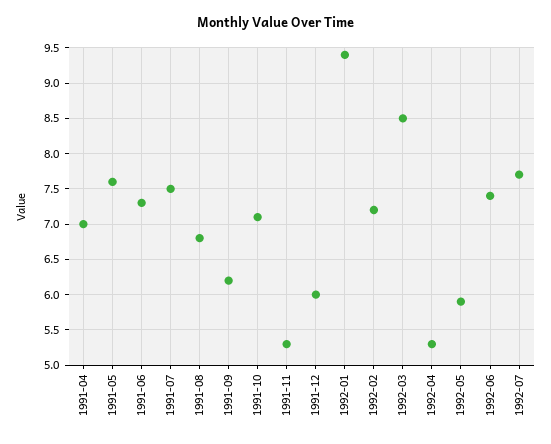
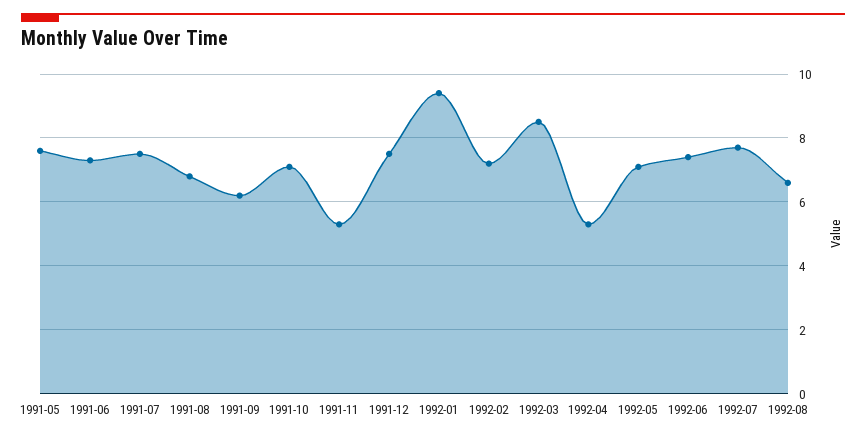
1991-04: 7 -> none
1991-12: 6 -> 7.5
1992-05: 5.9 -> 7
1992-08: none -> 6.5

